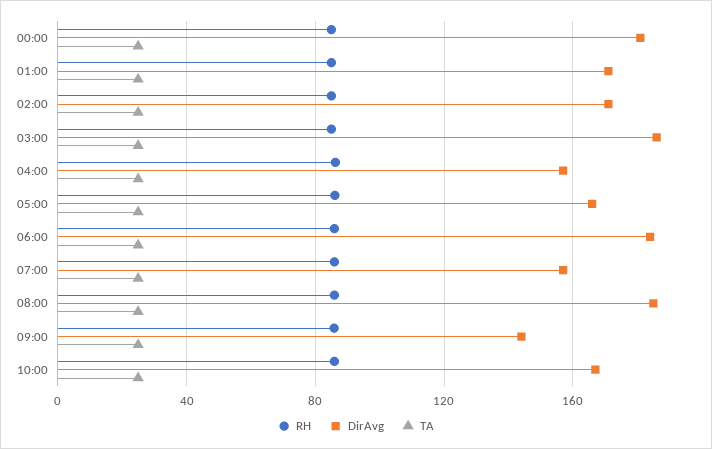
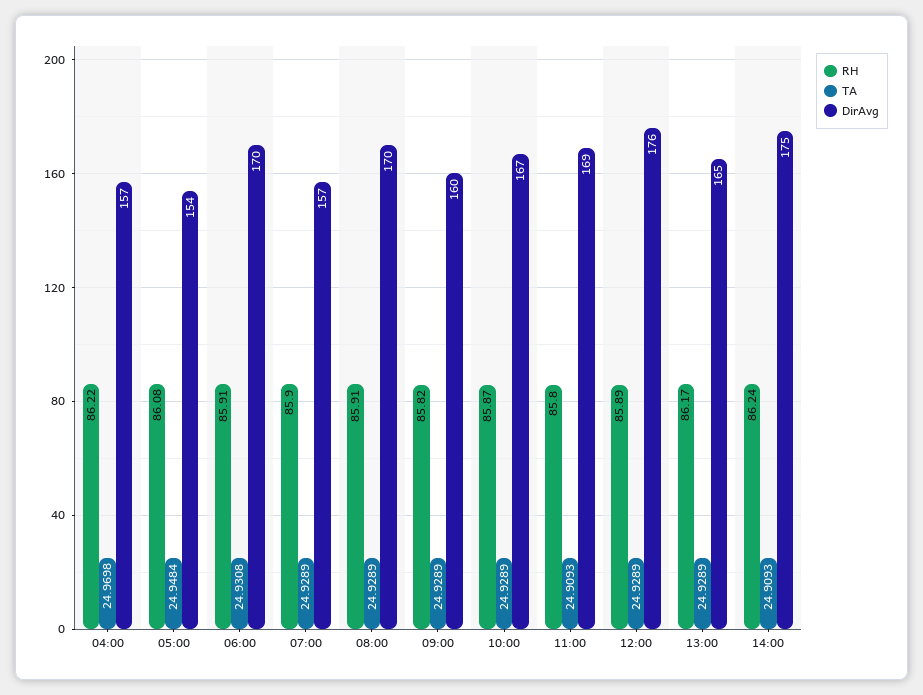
RH, 00:00: 85 -> none
DirAvg, 00:00: 180 -> none
TA, 00:00: 25 -> none
RH, 01:00: 85 -> none
DirAvg, 01:00: 170 -> none
TA, 01:00: 25 -> none
RH, 02:00: 85 -> none
DirAvg, 02:00: 170 -> none
TA, 02:00: 25 -> none
RH, 03:00: 85 -> none
DirAvg, 03:00: 185 -> none
TA, 03:00: 25 -> none
DirAvg, 05:00: 165 -> 154
DirAvg, 06:00: 185 -> 170
DirAvg, 08:00: 185 -> 170
DirAvg, 09:00: 145 -> 160
RH, 11:00: none -> 85.8
TA, 11:00: none -> 24.9093
DirAvg, 11:00: none -> 169
RH, 12:00: none -> 85.89
TA, 12:00: none -> 24.9289
DirAvg, 12:00: none -> 176
RH, 13:00: none -> 86.17
TA, 13:00: none -> 24.9289
DirAvg, 13:00: none -> 165
RH, 14:00: none -> 86.24
TA, 14:00: none -> 24.9093
DirAvg, 14:00: none -> 175

